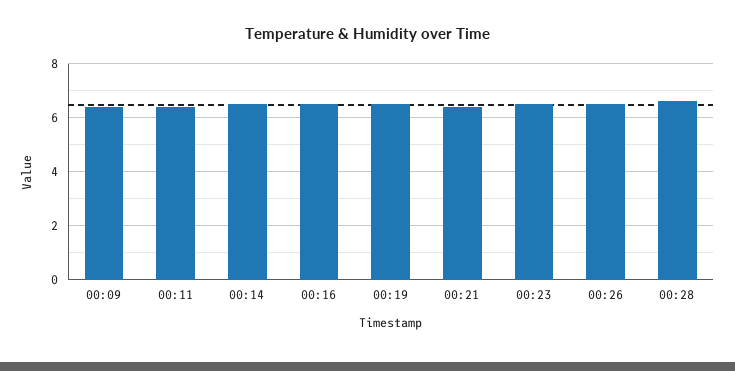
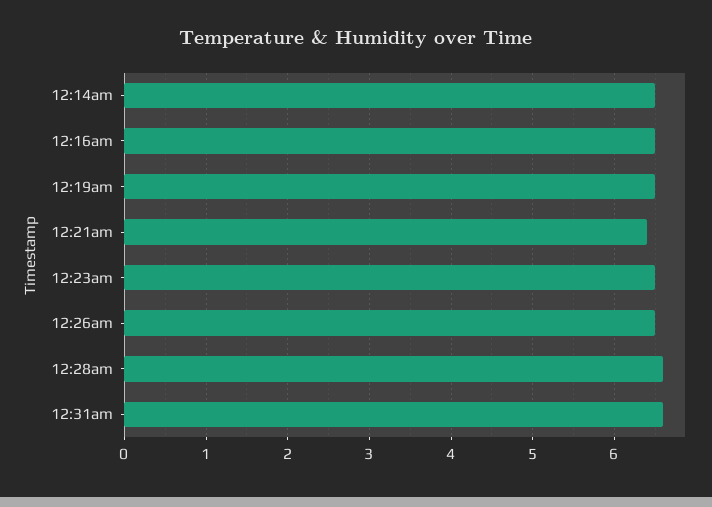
00:09: 6.5 -> none
00:11: 6.5 -> none
12:31am: none -> 6.6

